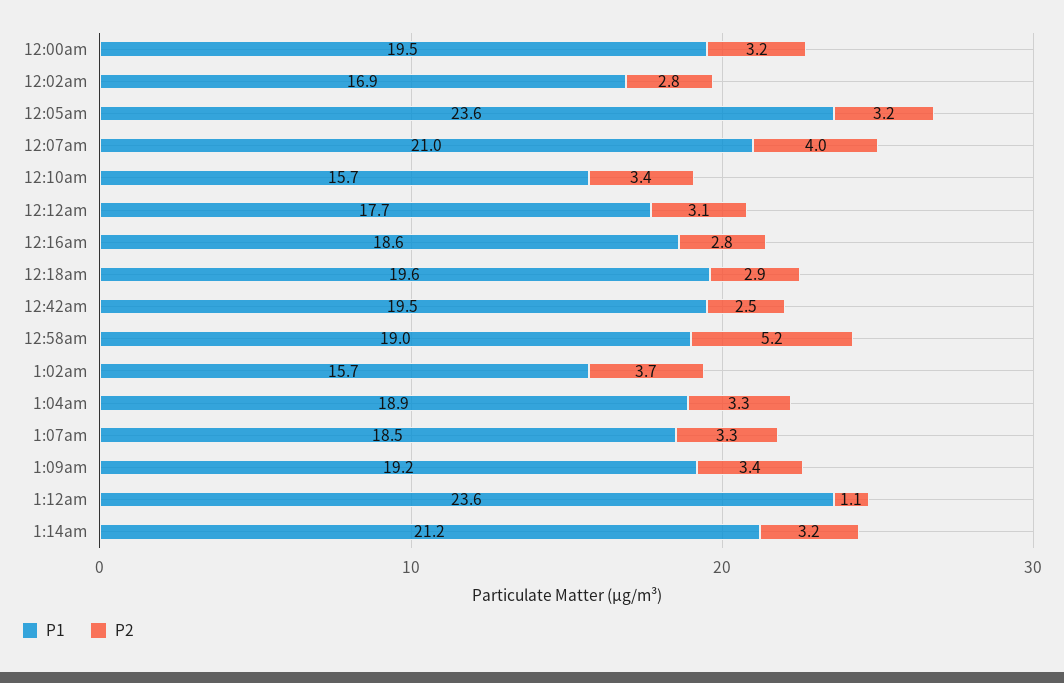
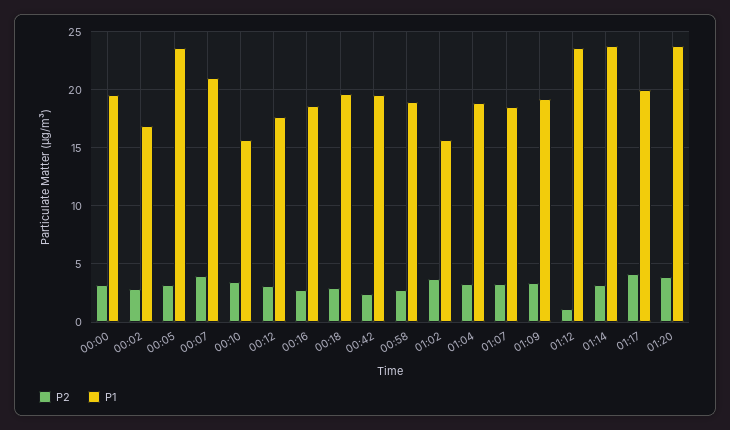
P2, 12:58am: 5.2 -> 3
P1, 1:14am: 21.2 -> 24
P2, 01:17: none -> 4
P1, 01:17: none -> 20
P2, 01:20: none -> 4
P1, 01:20: none -> 24

